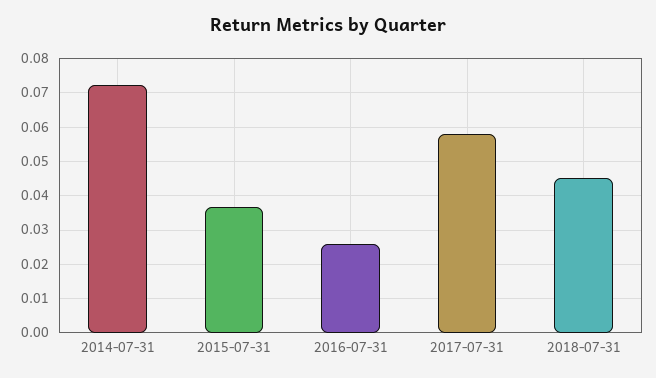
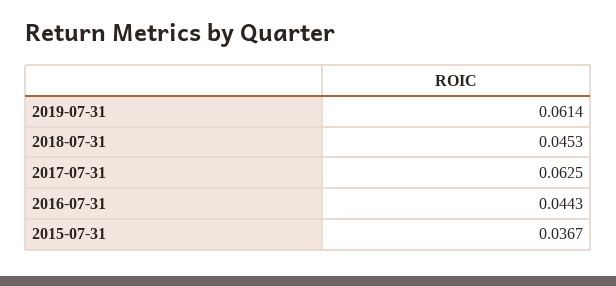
2014-07-31: 0.072 -> none
2016-07-31: 0.026 -> 0.0443
2017-07-31: 0.058 -> 0.0625
2019-07-31: none -> 0.0614

